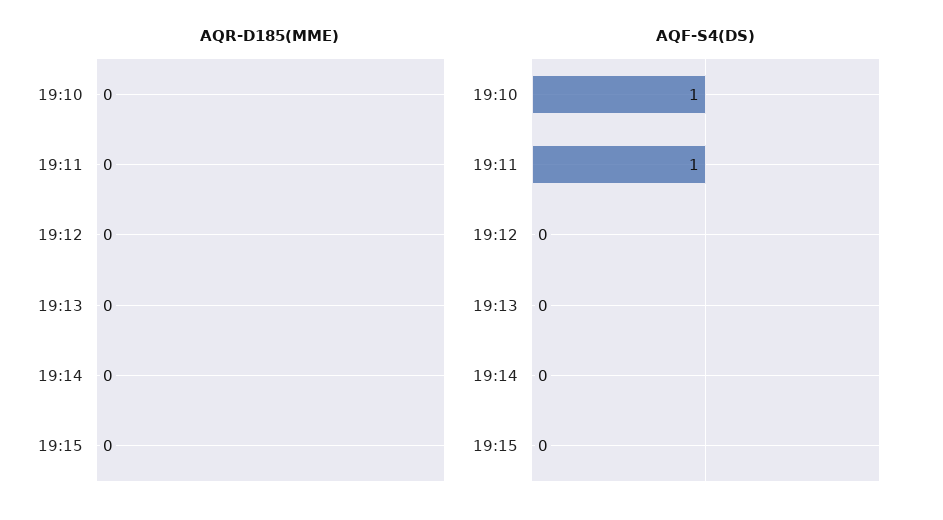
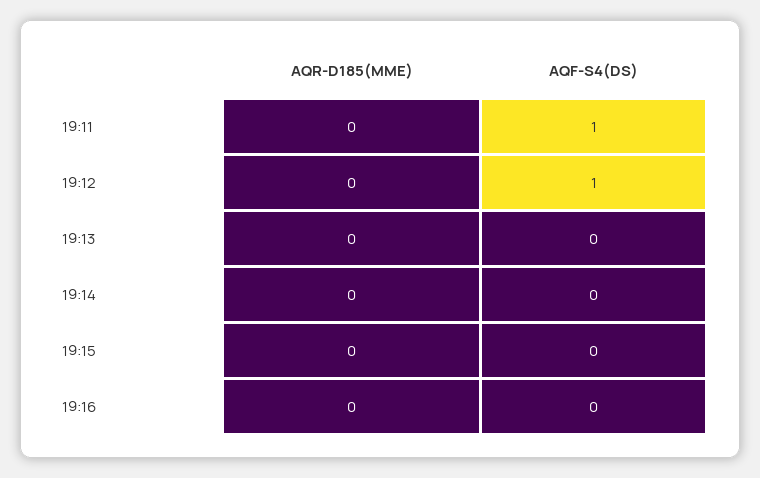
AQR-D185(MME), 19:10: 0 -> none
AQF-S4(DS), 19:10: 1 -> none
AQF-S4(DS), 19:12: 0 -> 1
AQR-D185(MME), 19:16: none -> 0
AQF-S4(DS), 19:16: none -> 0

